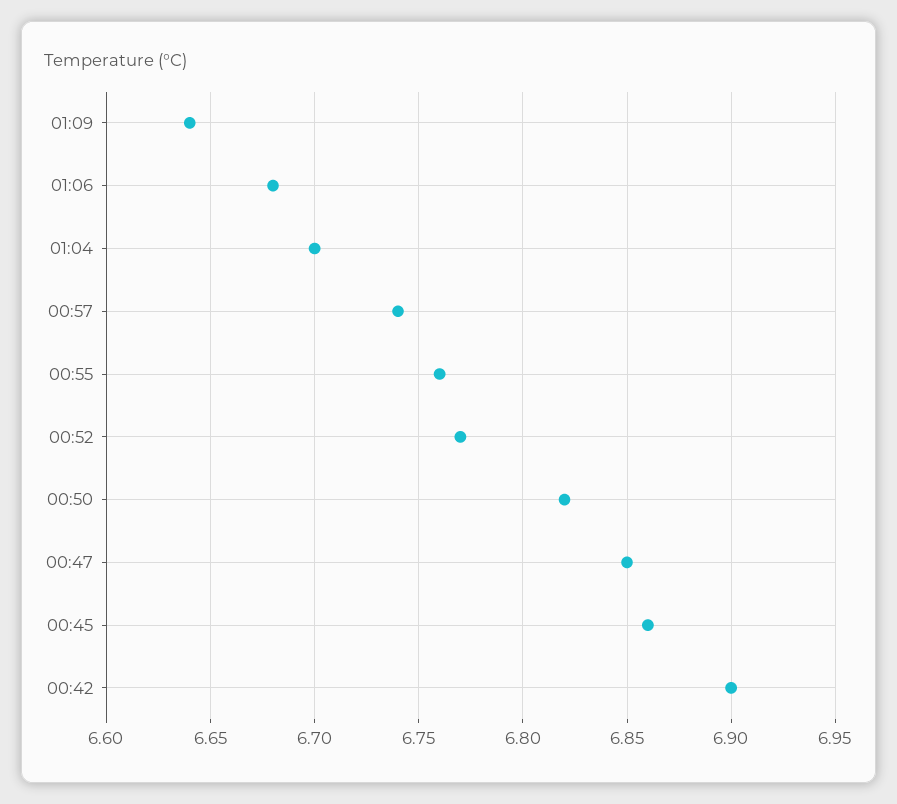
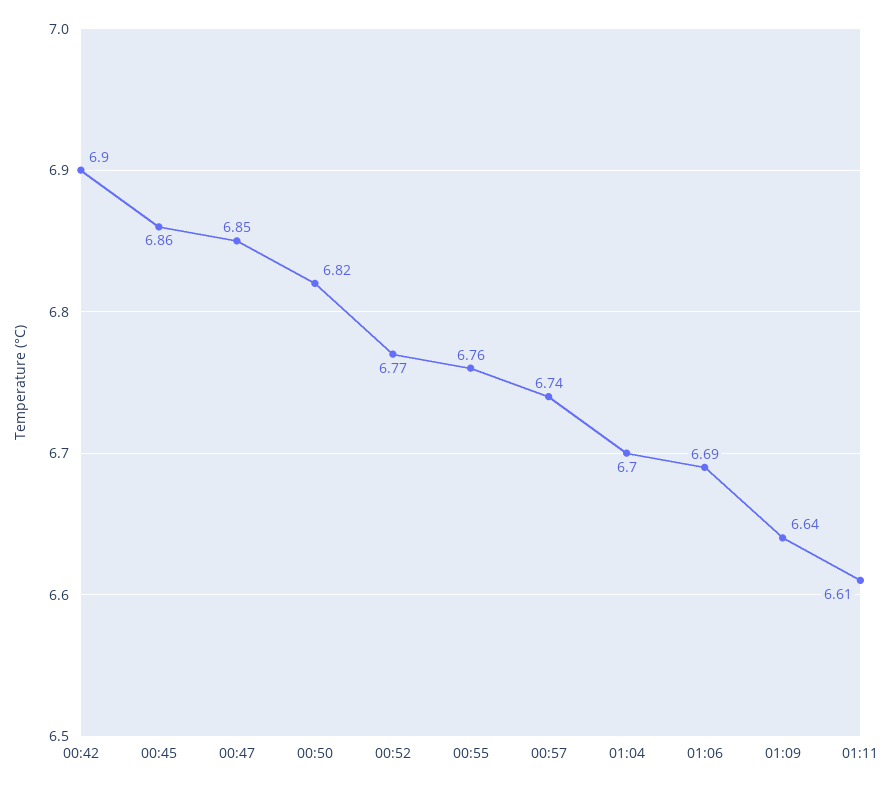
01:06: 6.68 -> 6.69
01:11: none -> 6.61

